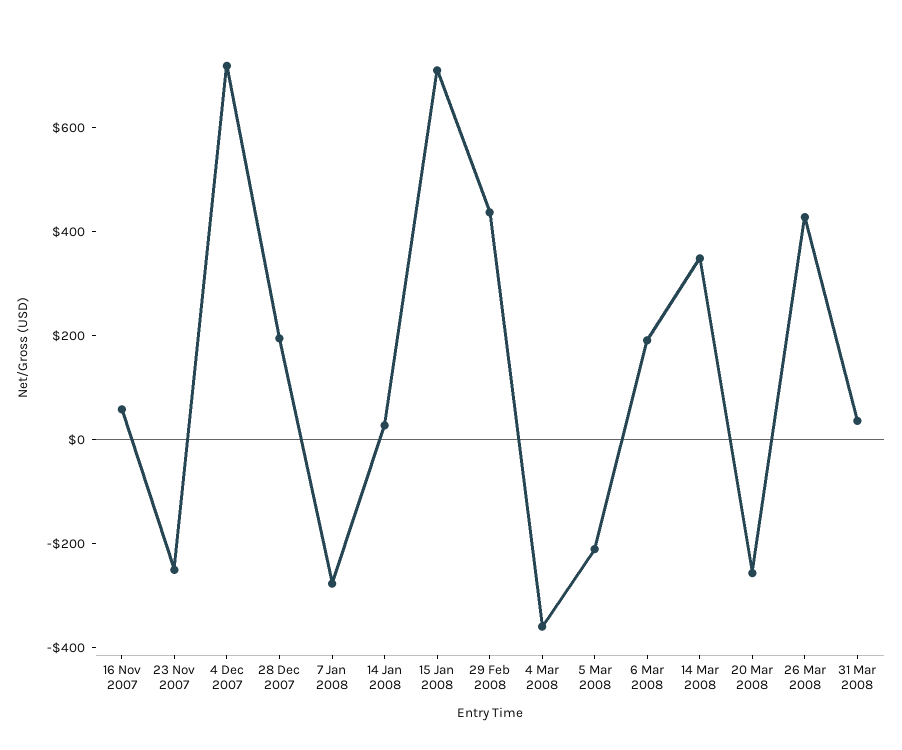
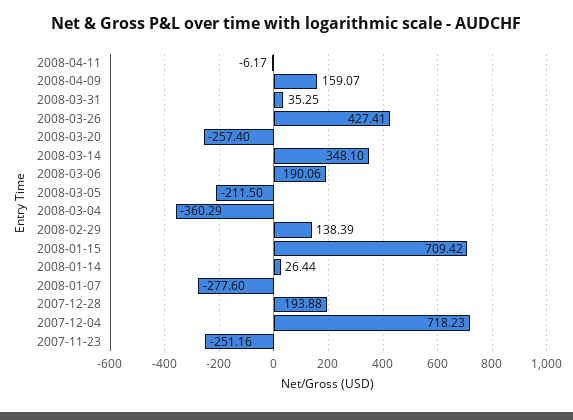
16 Nov 2007: 50 -> none
29 Feb 2008: 450 -> 138.39
2008-04-11: none -> -6.17
2008-04-09: none -> 159.07

